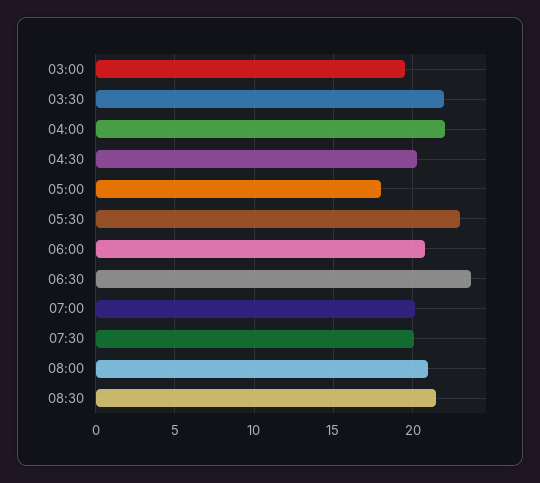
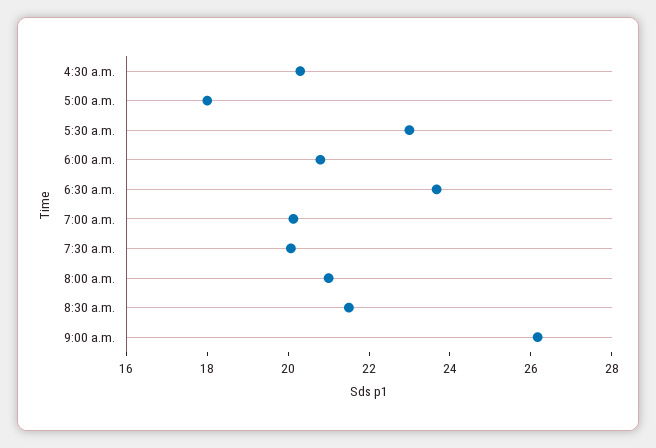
03:00: 19.5 -> none
03:30: 22 -> none
04:00: 22 -> none
9:00 a.m.: none -> 26

